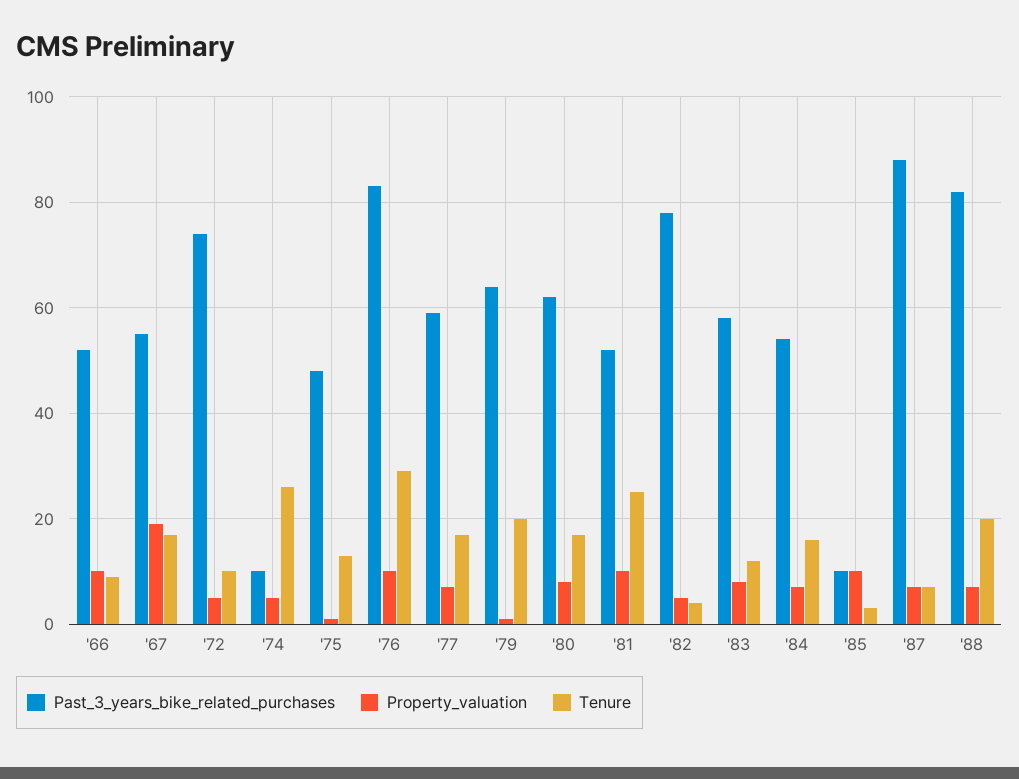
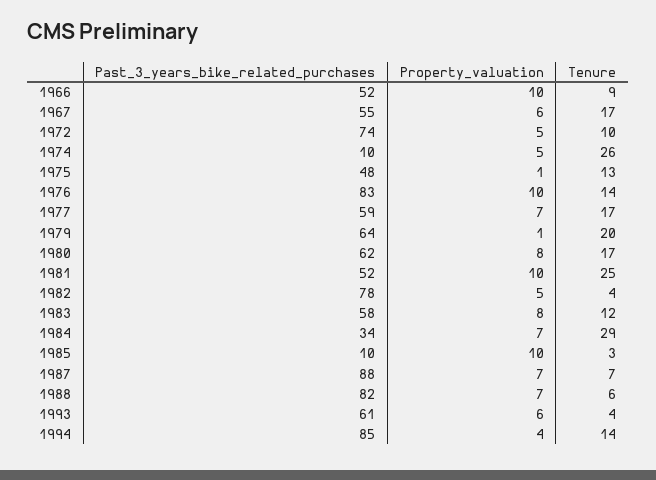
Property_valuation, '67: 20 -> 6
Tenure, '76: 30 -> 14
Past_3_years_bike_related_purchases, '84: 55 -> 34
Tenure, '84: 15 -> 29
Tenure, '88: 20 -> 6
Past_3_years_bike_related_purchases, 1993: none -> 61
Property_valuation, 1993: none -> 6
Tenure, 1993: none -> 4
Past_3_years_bike_related_purchases, 1994: none -> 85
Property_valuation, 1994: none -> 4
Tenure, 1994: none -> 14

